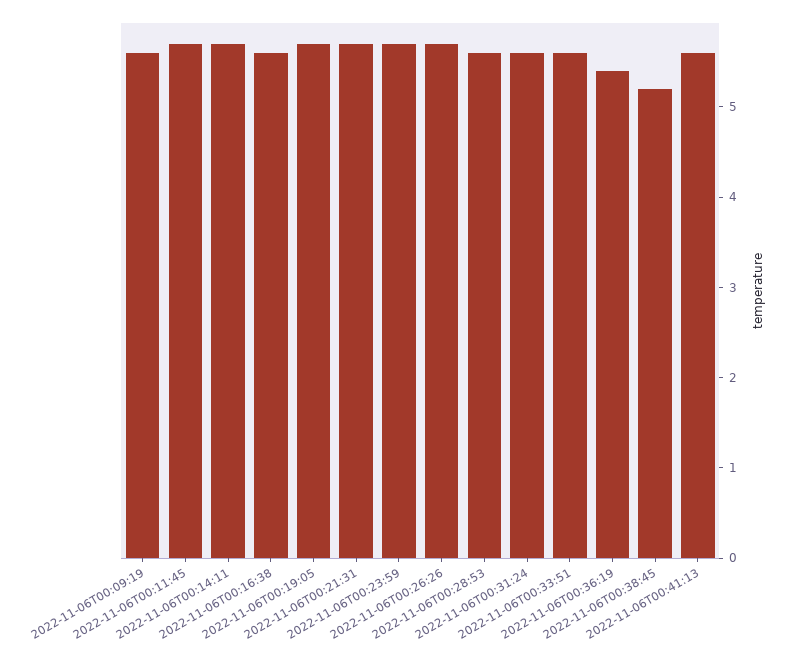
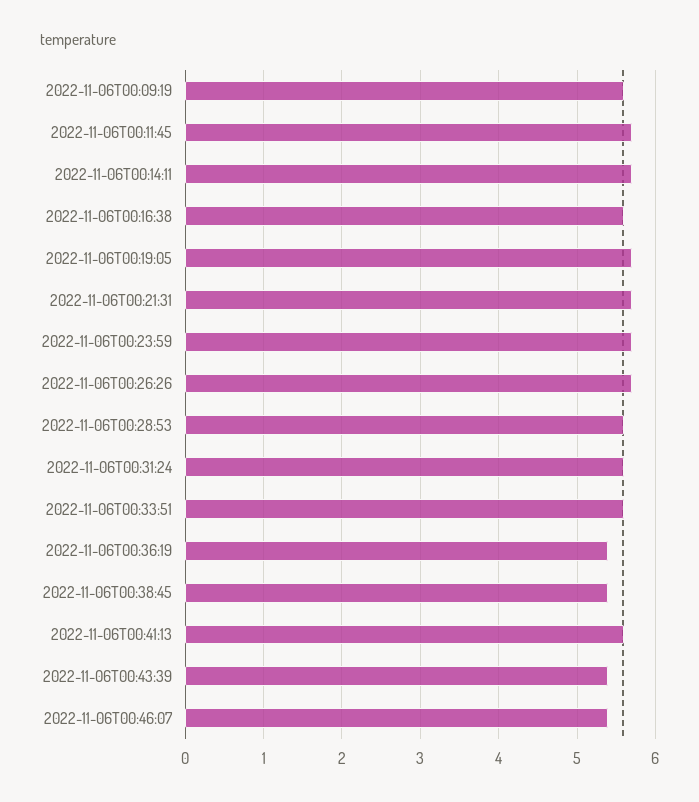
2022-11-06T00:38:45: 5.2 -> 5.4
2022-11-06T00:43:39: none -> 5.4
2022-11-06T00:46:07: none -> 5.4

